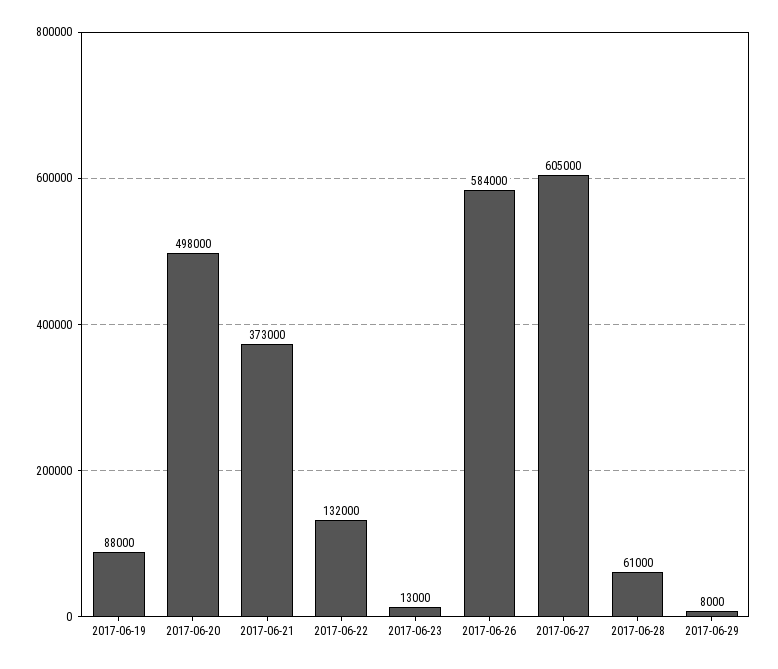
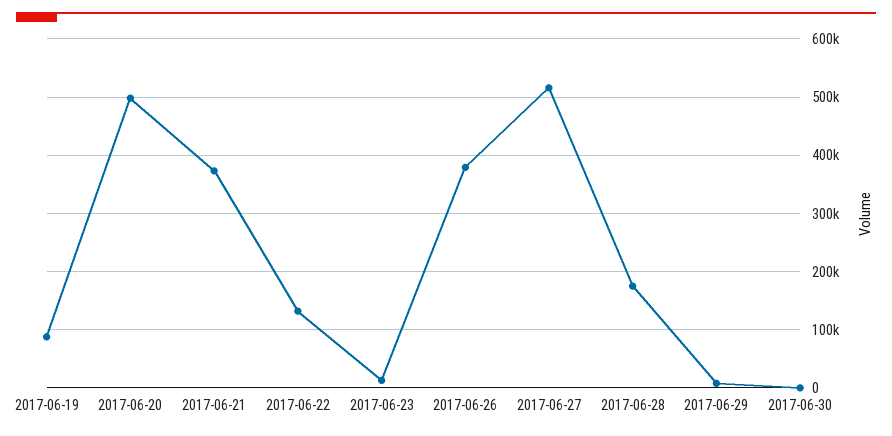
2017-06-26: 584000 -> 380000
2017-06-27: 605000 -> 520000
2017-06-28: 61000 -> 180000
2017-06-30: none -> 0

